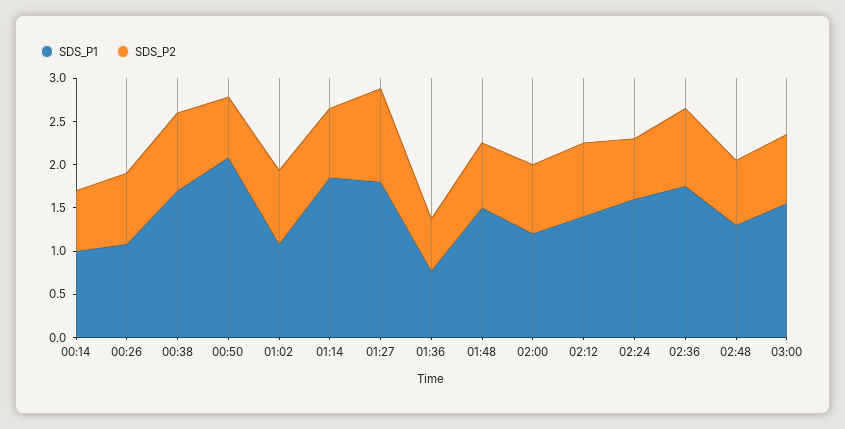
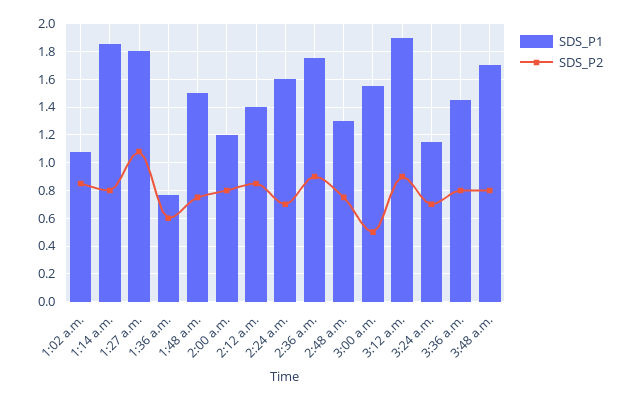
SDS_P1, 00:14: 1 -> none
SDS_P2, 00:14: 0.7 -> none
SDS_P1, 00:26: 1.1 -> none
SDS_P2, 00:26: 0.8 -> none
SDS_P1, 00:38: 1.7 -> none
SDS_P2, 00:38: 0.9 -> none
SDS_P1, 00:50: 2.1 -> none
SDS_P2, 00:50: 0.7 -> none
SDS_P2, 03:00: 0.8 -> 0.5
SDS_P1, 3:12 a.m.: none -> 1.9
SDS_P2, 3:12 a.m.: none -> 0.9
SDS_P1, 3:24 a.m.: none -> 1.15
SDS_P2, 3:24 a.m.: none -> 0.7
SDS_P1, 3:36 a.m.: none -> 1.45
SDS_P2, 3:36 a.m.: none -> 0.8
SDS_P1, 3:48 a.m.: none -> 1.7
SDS_P2, 3:48 a.m.: none -> 0.8

